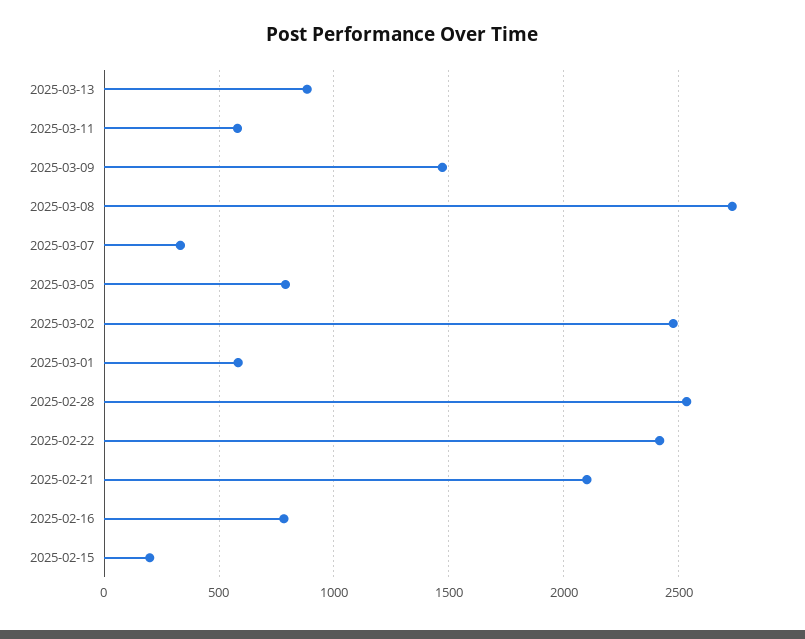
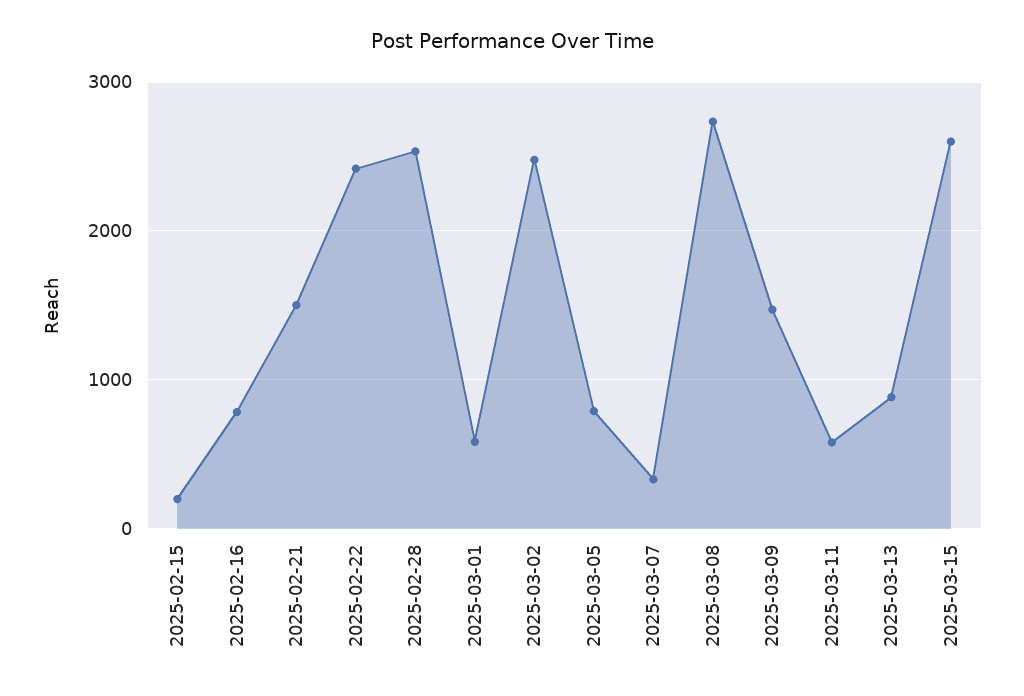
2025-02-21: 2100 -> 1500
2025-03-15: none -> 2600

